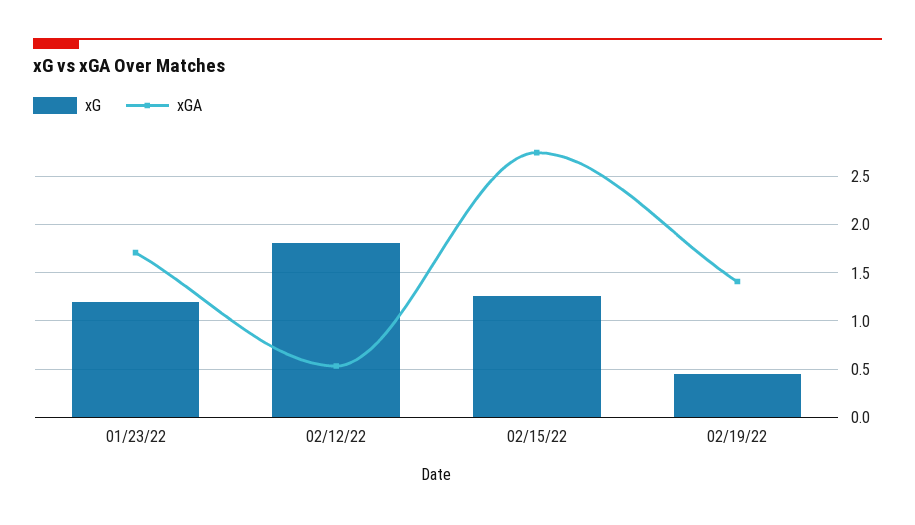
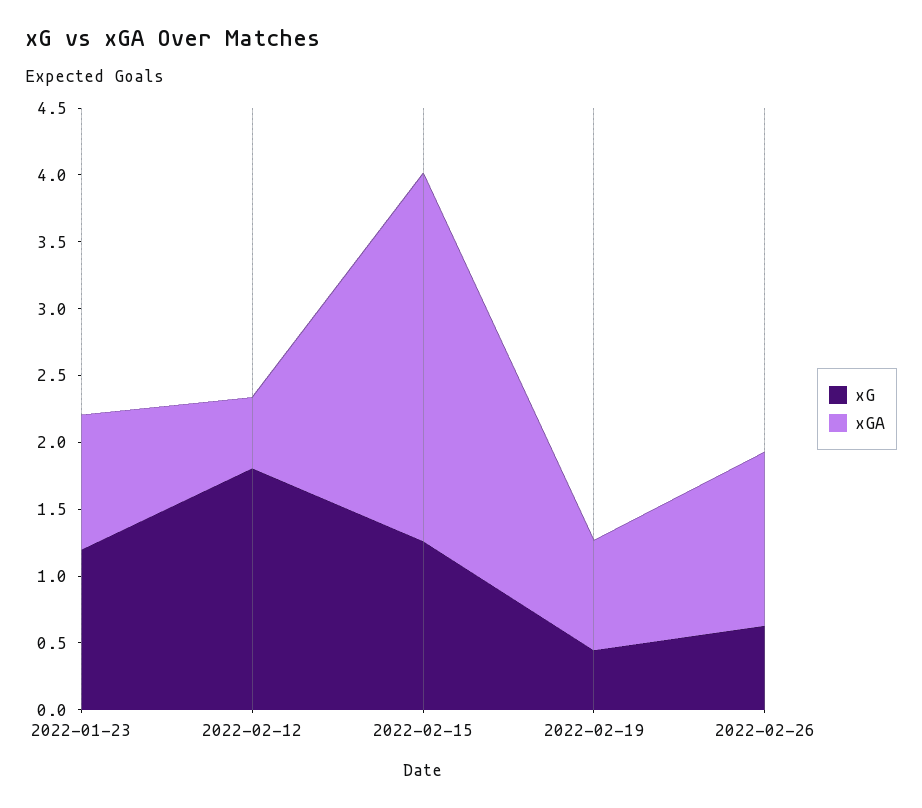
xGA, 01/23/22: 1.7 -> 1
xGA, 02/19/22: 1.4 -> 0.8
xG, 2022-02-26: none -> 0.6
xGA, 2022-02-26: none -> 1.3

